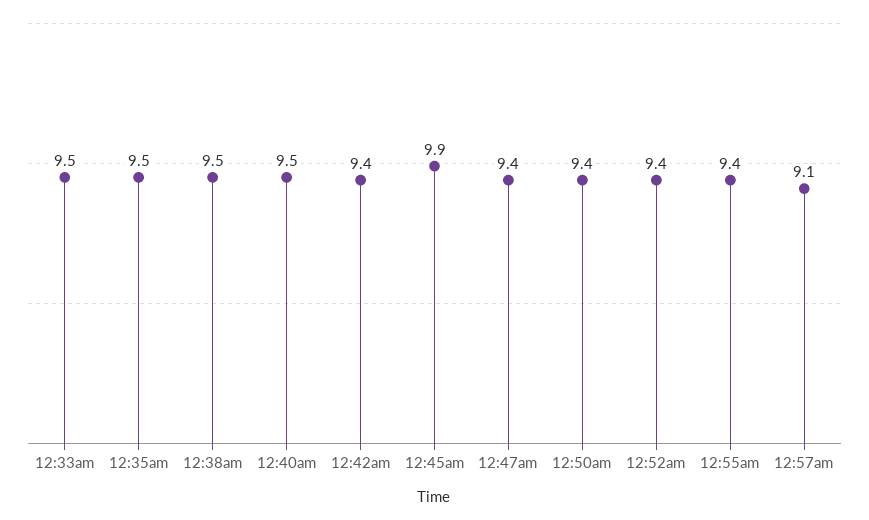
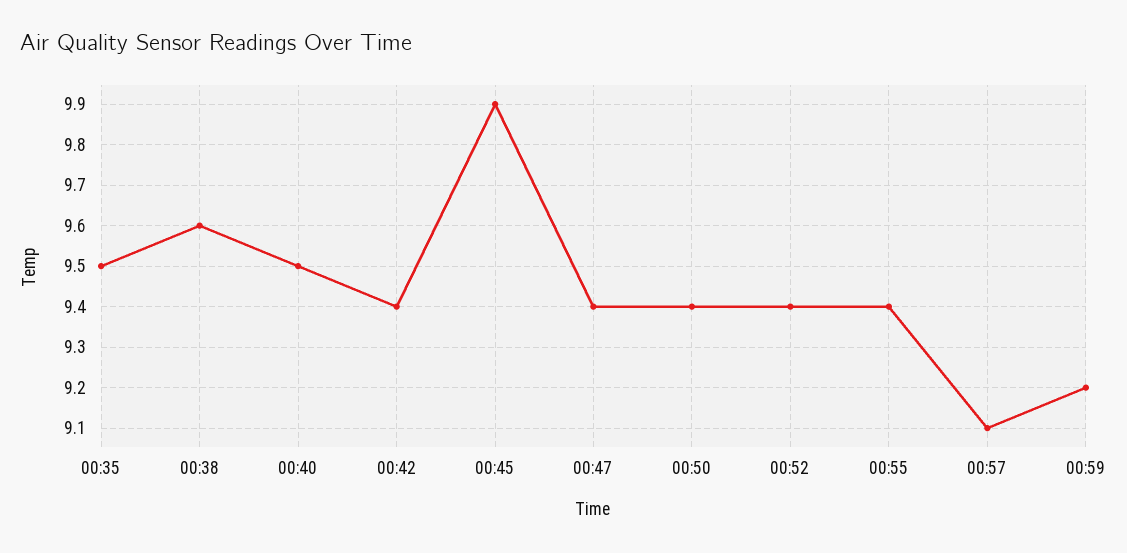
12:33am: 9.5 -> none
12:38am: 9.5 -> 9.6
00:59: none -> 9.2

